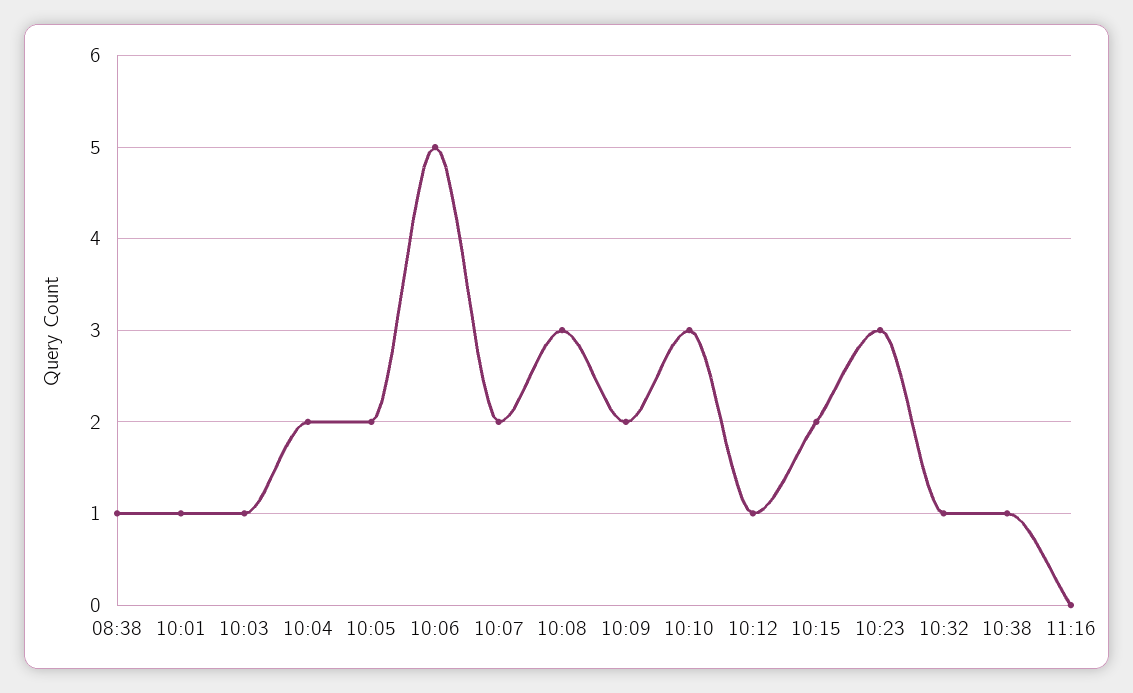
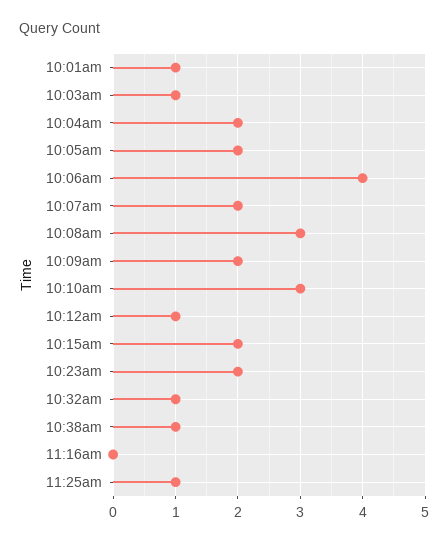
08:38: 1 -> none
10:06: 5 -> 4
10:23: 3 -> 2
11:25am: none -> 1

